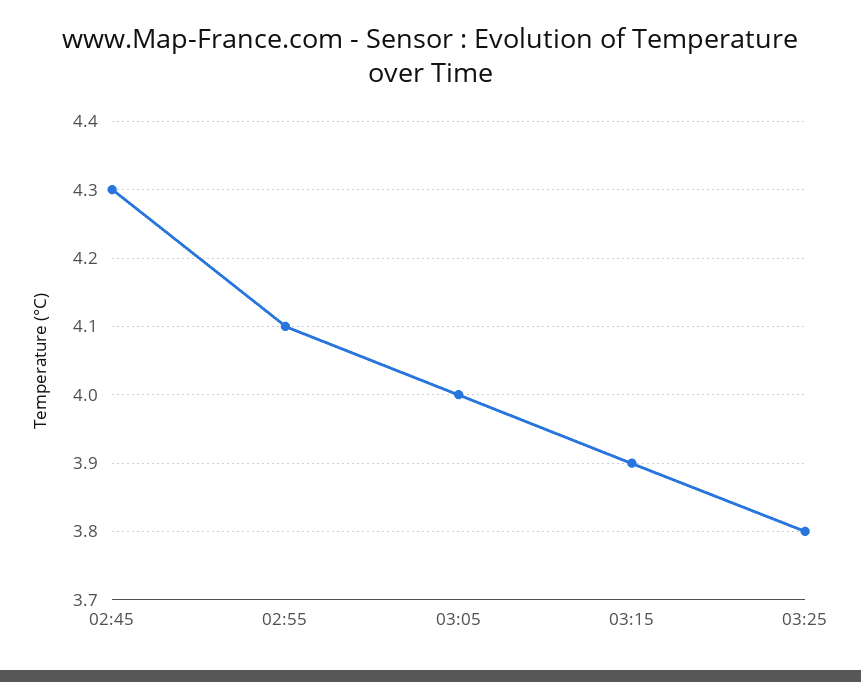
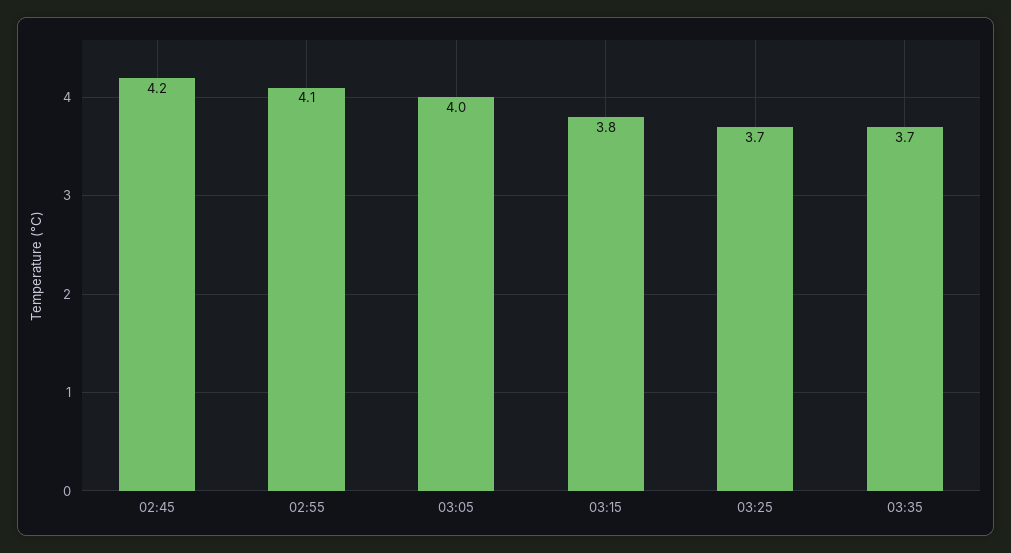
02:45: 4.3 -> 4.2
03:15: 3.9 -> 3.8
03:25: 3.8 -> 3.7
03:35: none -> 3.7

